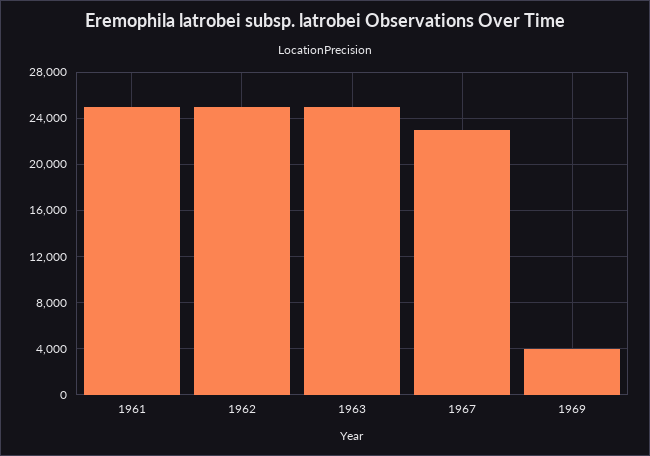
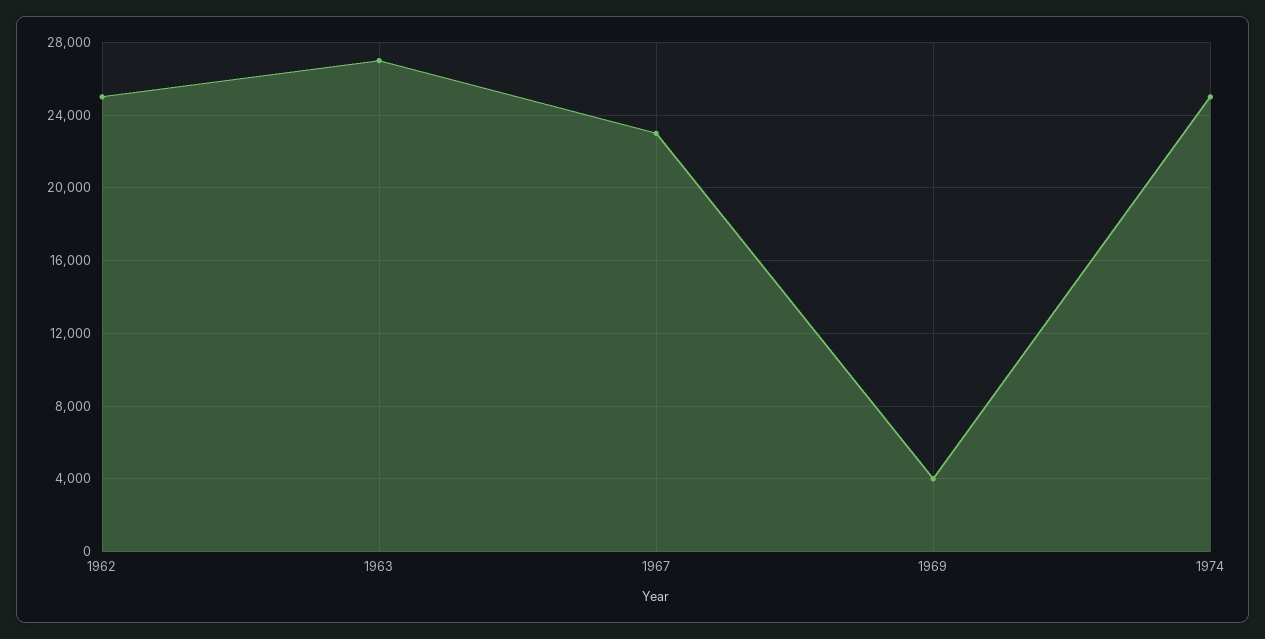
1961: 25000 -> none
1963: 25000 -> 27000
1974: none -> 25000

